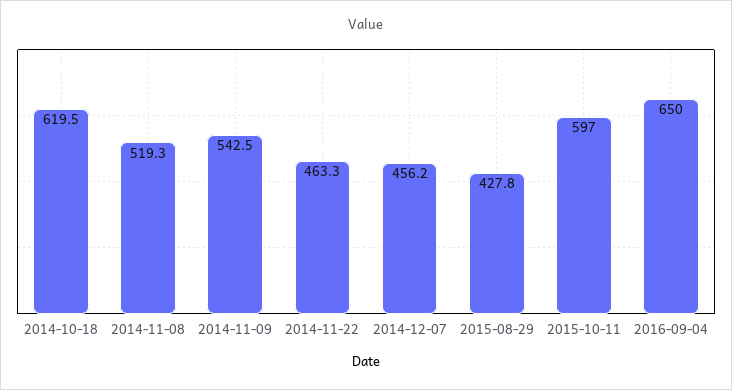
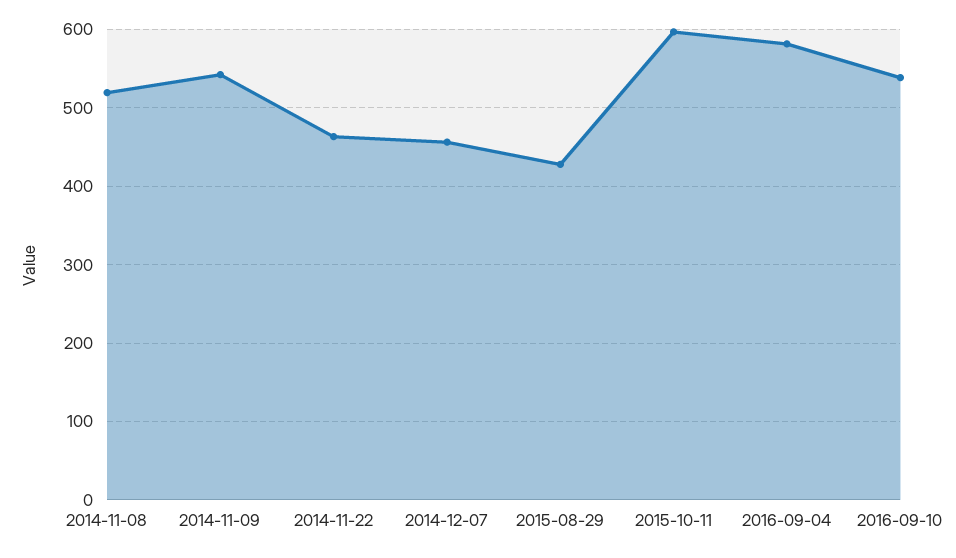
2014-10-18: 619.5 -> none
2016-09-04: 650 -> 580
2016-09-10: none -> 540

